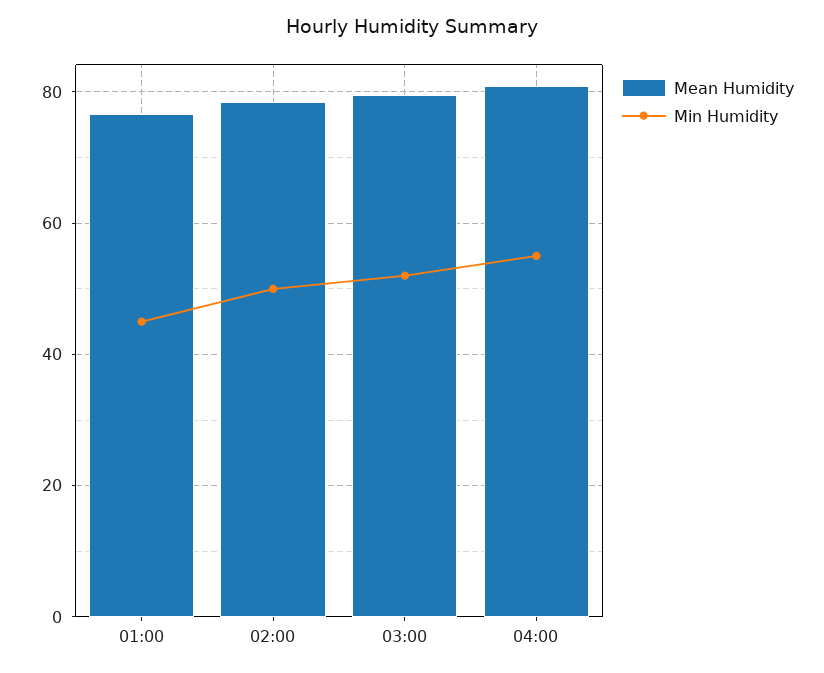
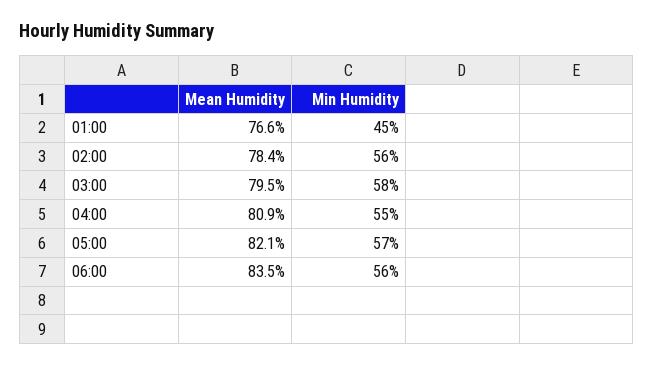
Min Humidity, 02:00: 50 -> 56
Min Humidity, 03:00: 52 -> 58
Mean Humidity, 05:00: none -> 82.1
Min Humidity, 05:00: none -> 57
Mean Humidity, 06:00: none -> 83.5
Min Humidity, 06:00: none -> 56

